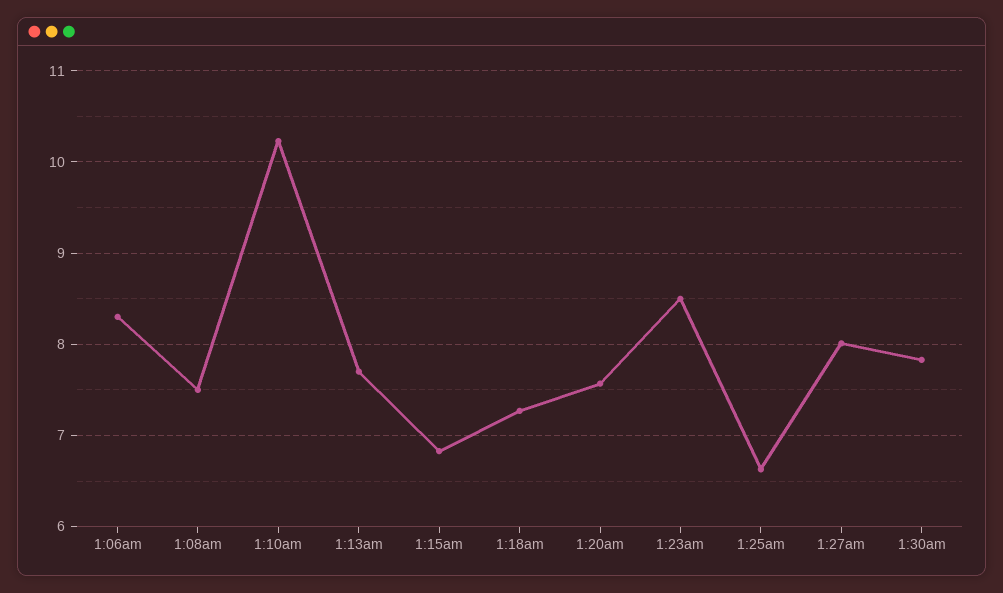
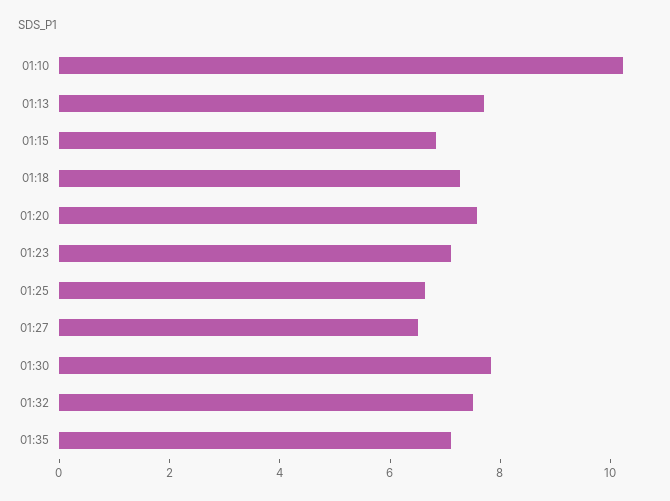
1:06am: 8.3 -> none
1:08am: 7.5 -> none
1:23am: 8.5 -> 7
1:27am: 8 -> 6.5
01:32: none -> 7.5
01:35: none -> 7

